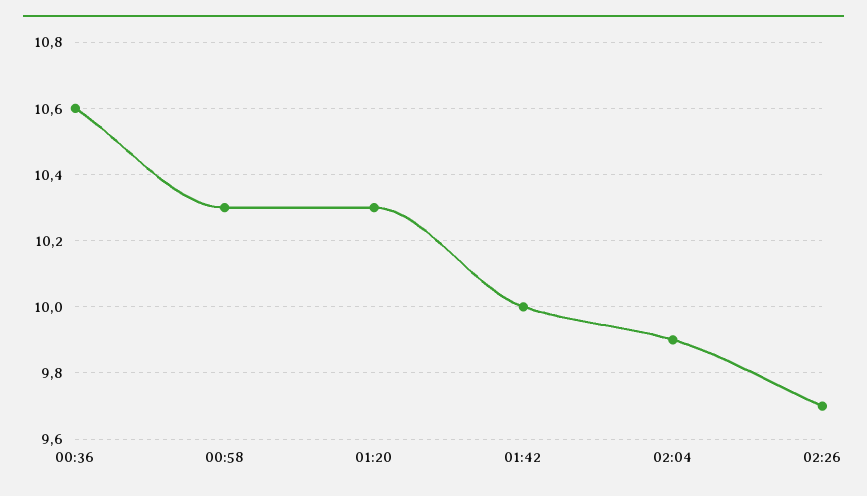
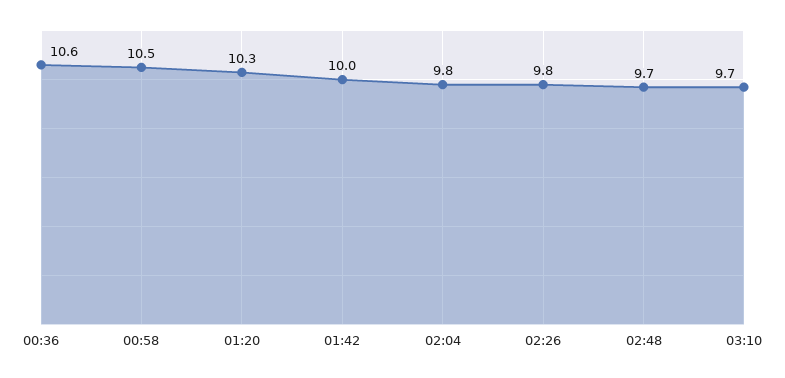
00:58: 10.3 -> 10.5
02:04: 9.9 -> 9.8
02:26: 9.7 -> 9.8
02:48: none -> 9.7
03:10: none -> 9.7

